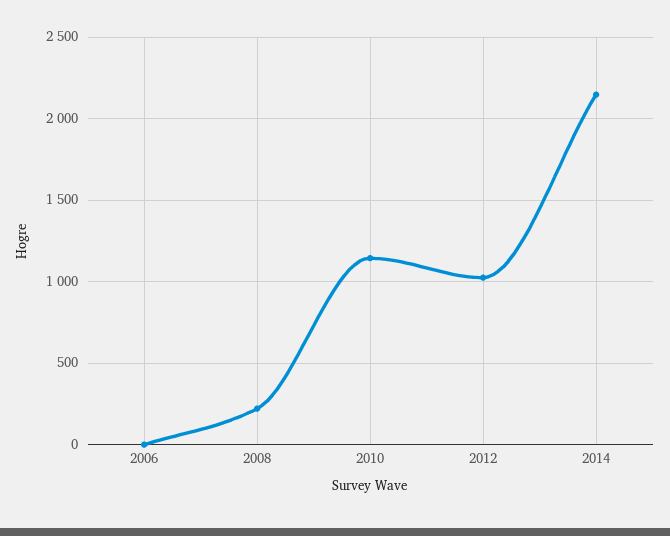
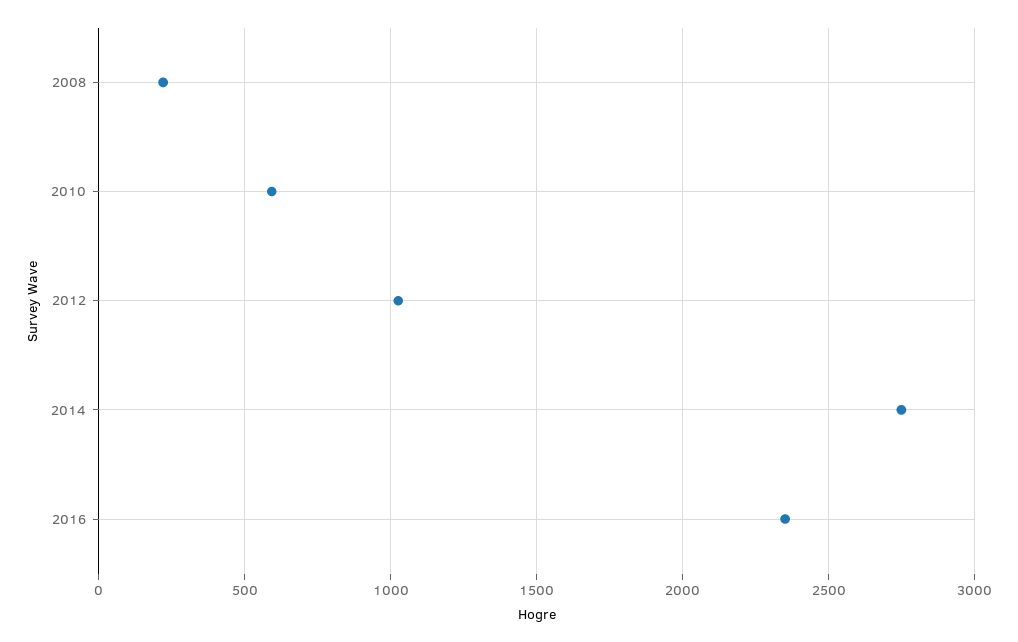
2006: 0 -> none
2010: 1150 -> 600
2014: 2150 -> 2750
2016: none -> 2350

